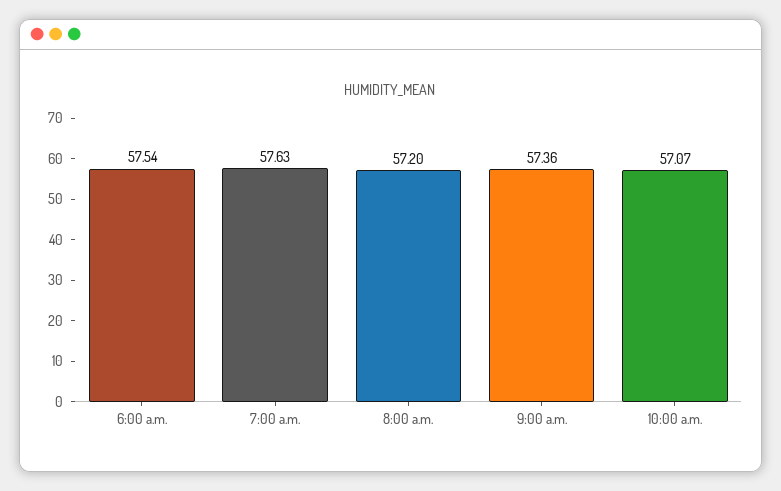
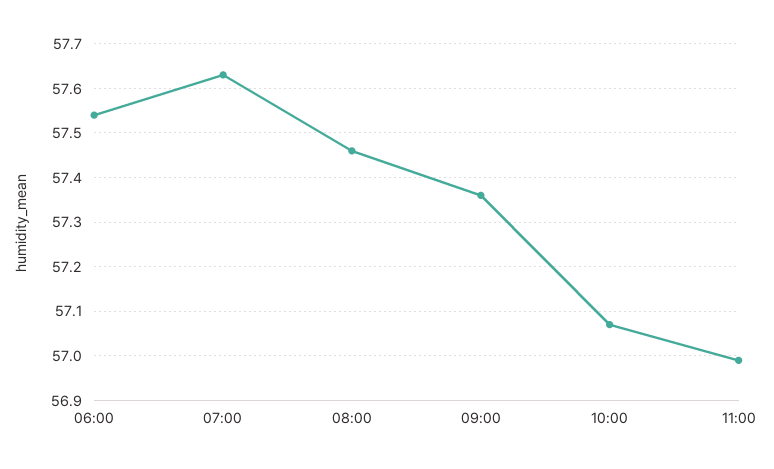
8:00 a.m.: 57.2 -> 57.45
11:00: none -> 57

